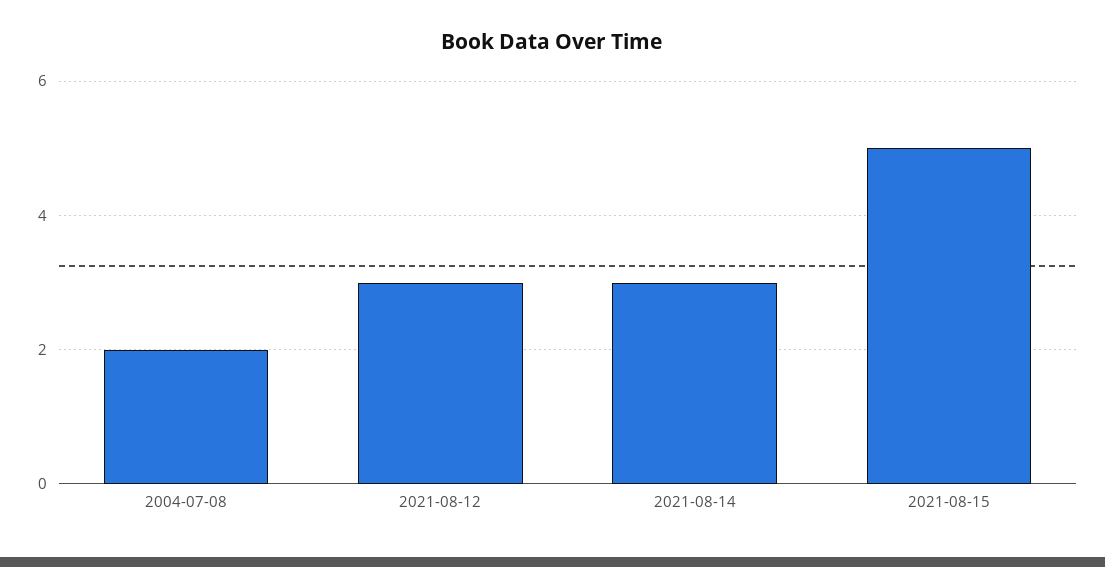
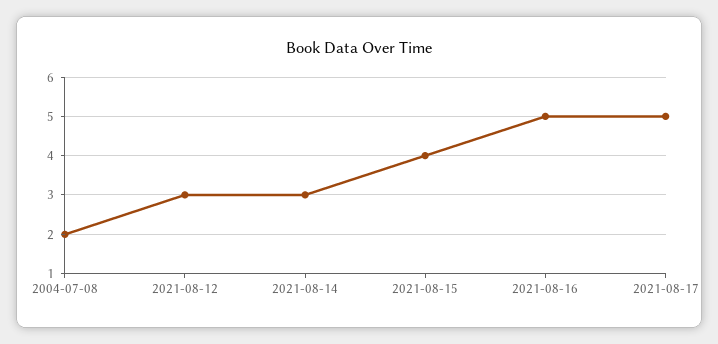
2021-08-15: 5 -> 4
2021-08-16: none -> 5
2021-08-17: none -> 5

